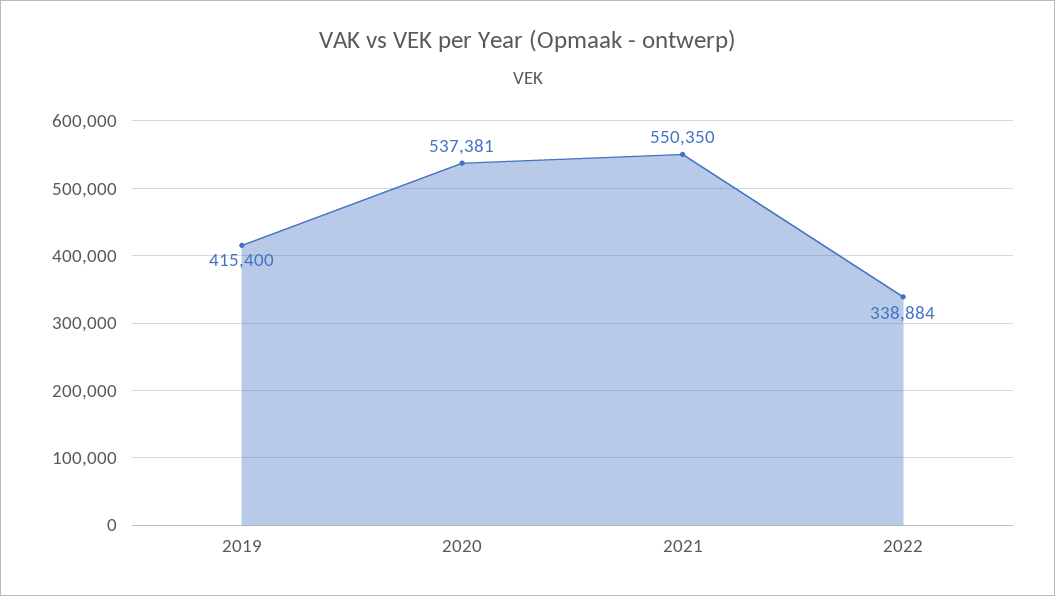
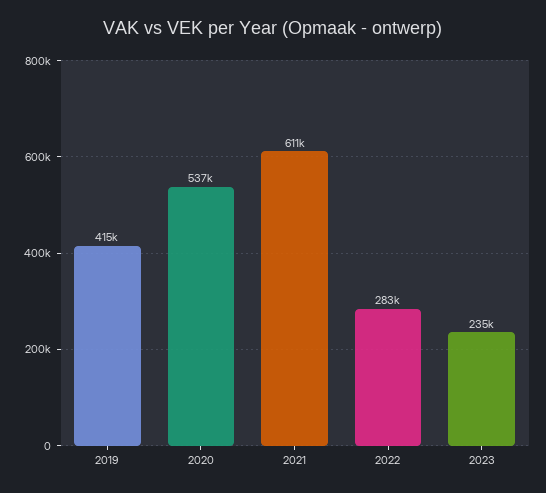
2021: 550350 -> 611000
2022: 338884 -> 283000
2023: none -> 235000

